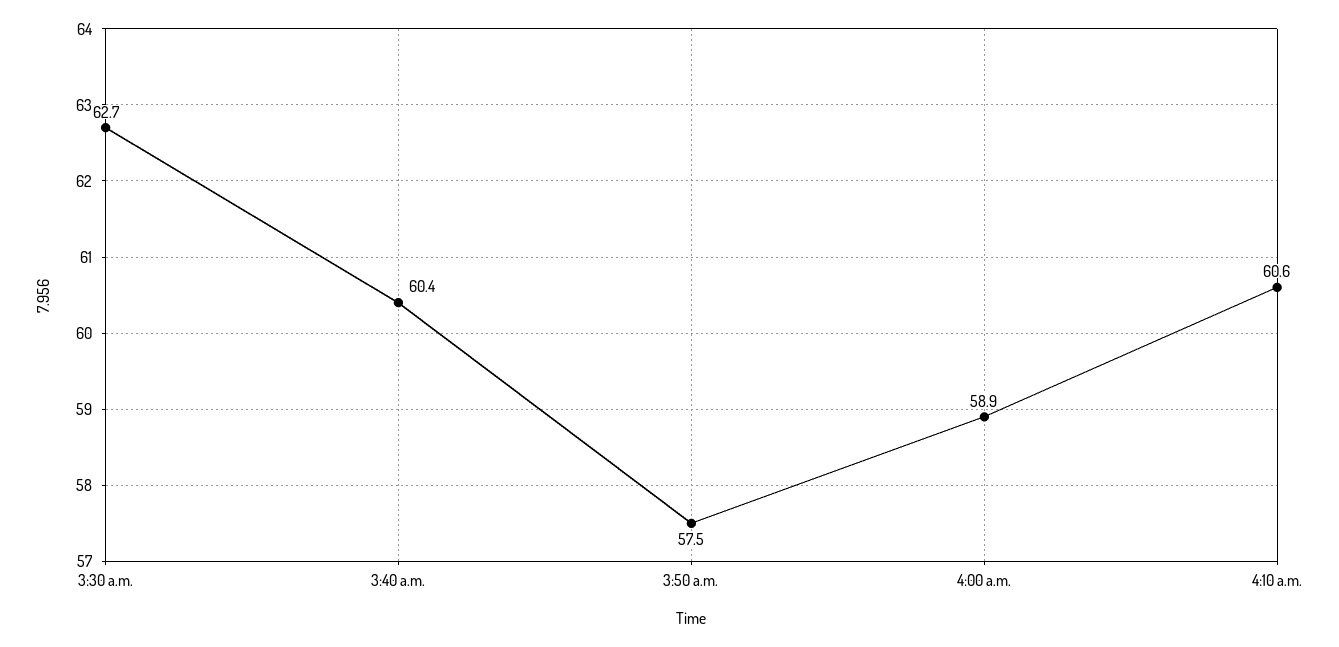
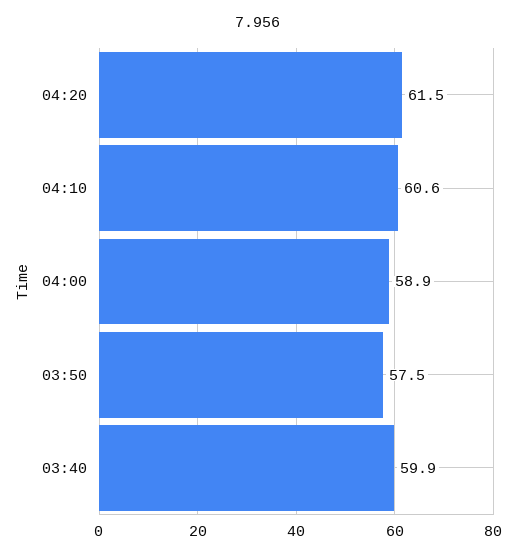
3:30 a.m.: 62.7 -> none
3:40 a.m.: 60.4 -> 59.9
04:20: none -> 61.5

